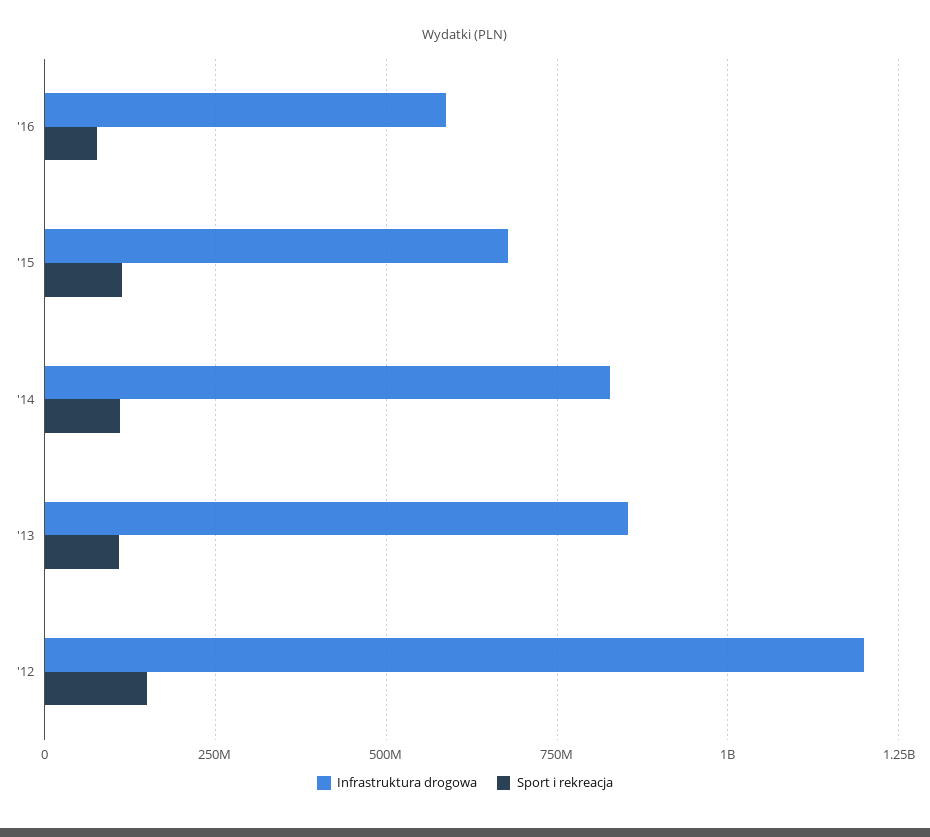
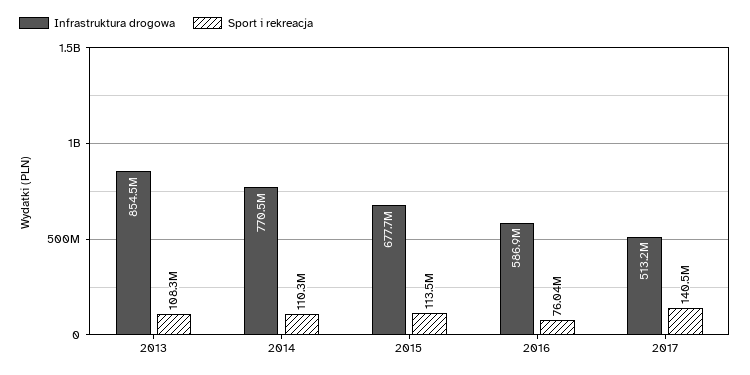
Infrastruktura drogowa, '14: 825000000 -> 770500000
Infrastruktura drogowa, '12: 1200000000 -> none
Sport i rekreacja, '12: 150000000 -> none
Infrastruktura drogowa, 2017: none -> 513200000
Sport i rekreacja, 2017: none -> 140500000

